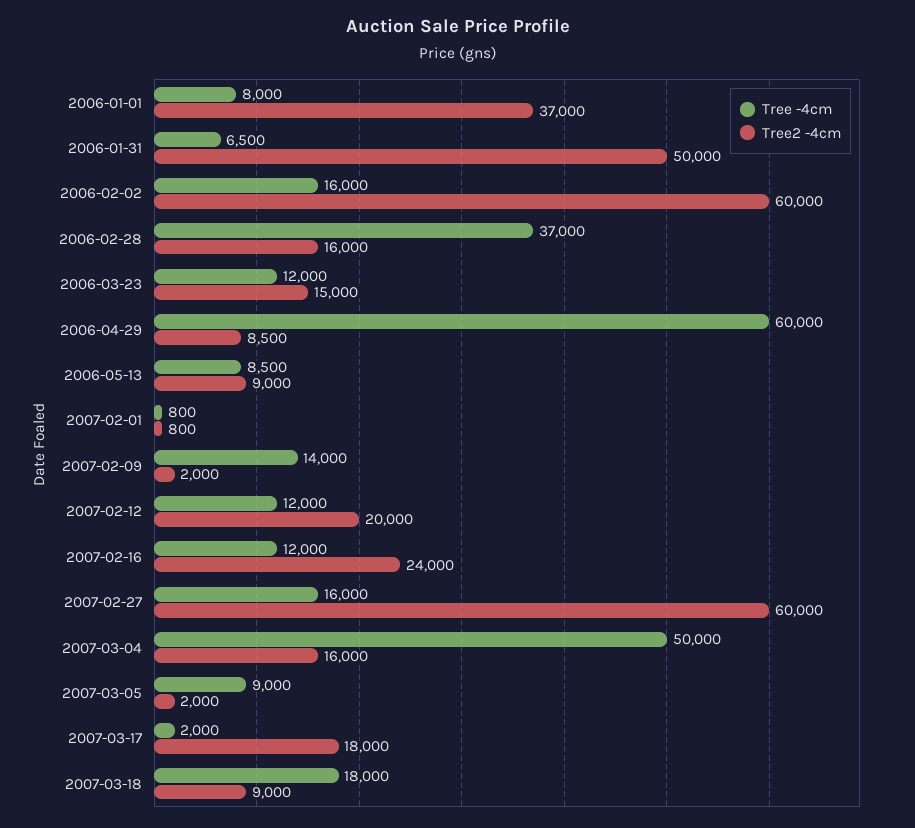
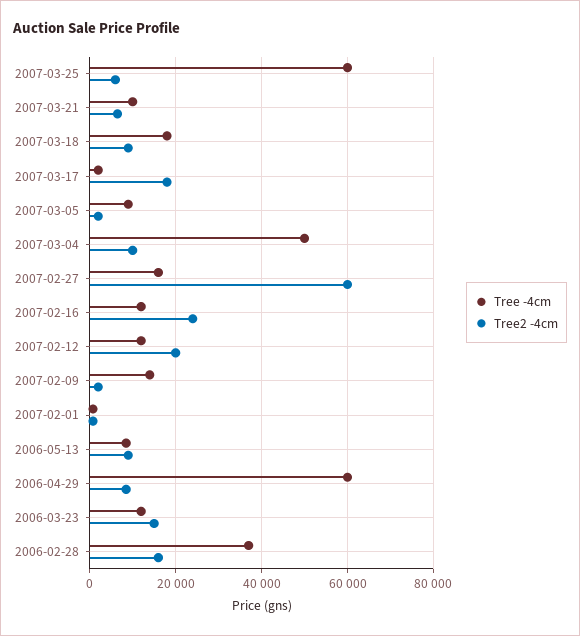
Tree -4cm, 2006-01-01: 8000 -> none
Tree2 -4cm, 2006-01-01: 37000 -> none
Tree -4cm, 2006-01-31: 6500 -> none
Tree2 -4cm, 2006-01-31: 50000 -> none
Tree -4cm, 2006-02-02: 16000 -> none
Tree2 -4cm, 2006-02-02: 60000 -> none
Tree2 -4cm, 2007-03-04: 16000 -> 10000
Tree -4cm, 2007-03-25: none -> 60000
Tree2 -4cm, 2007-03-25: none -> 6000
Tree -4cm, 2007-03-21: none -> 10000
Tree2 -4cm, 2007-03-21: none -> 6000

